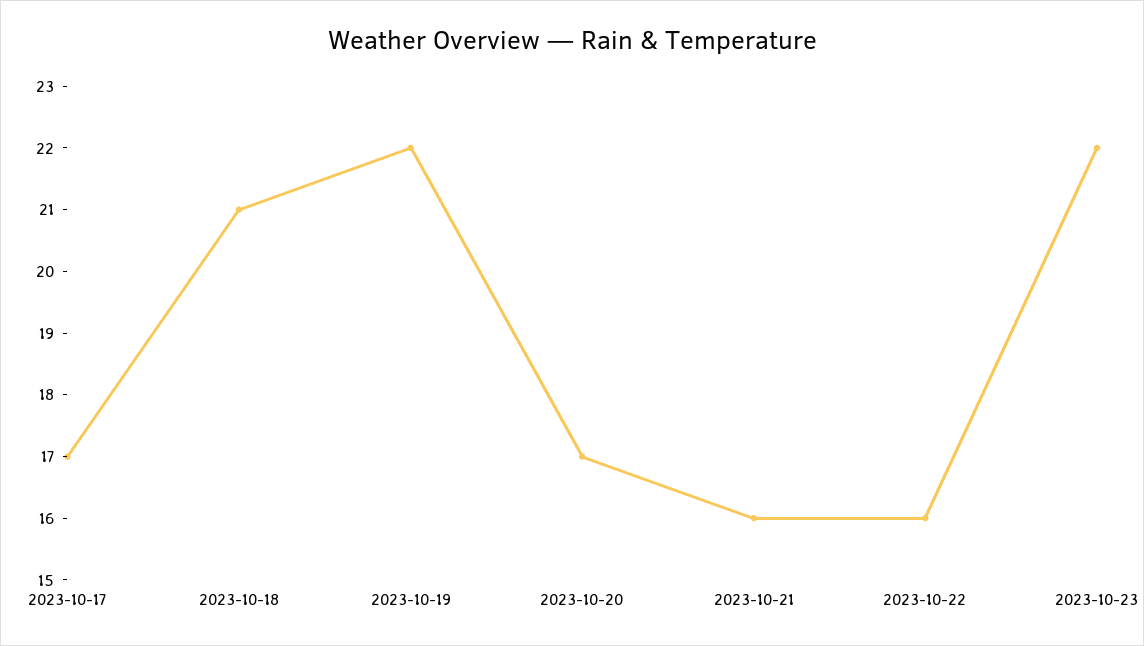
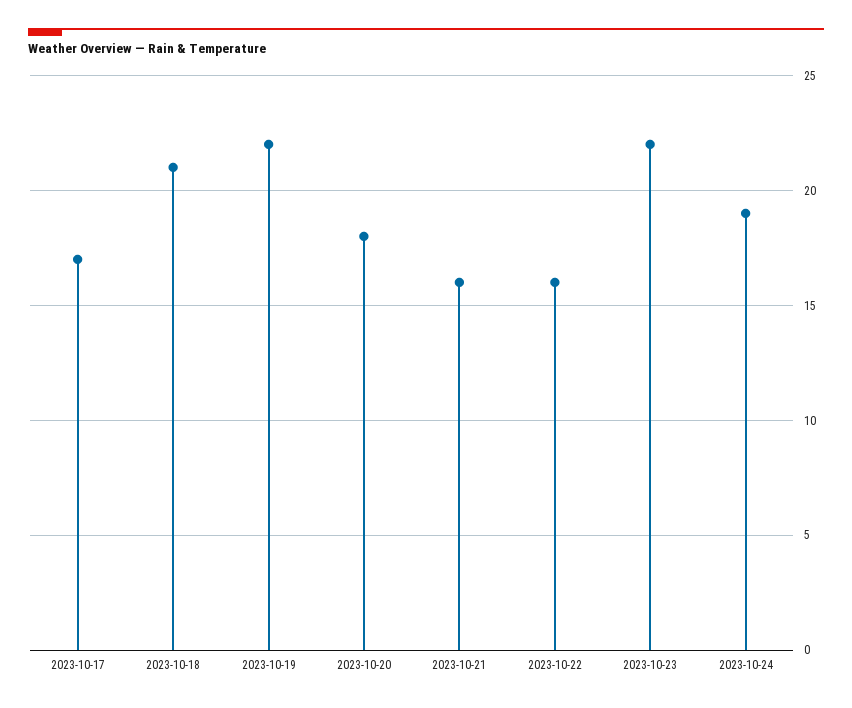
2023-10-20: 17 -> 18
2023-10-24: none -> 19

